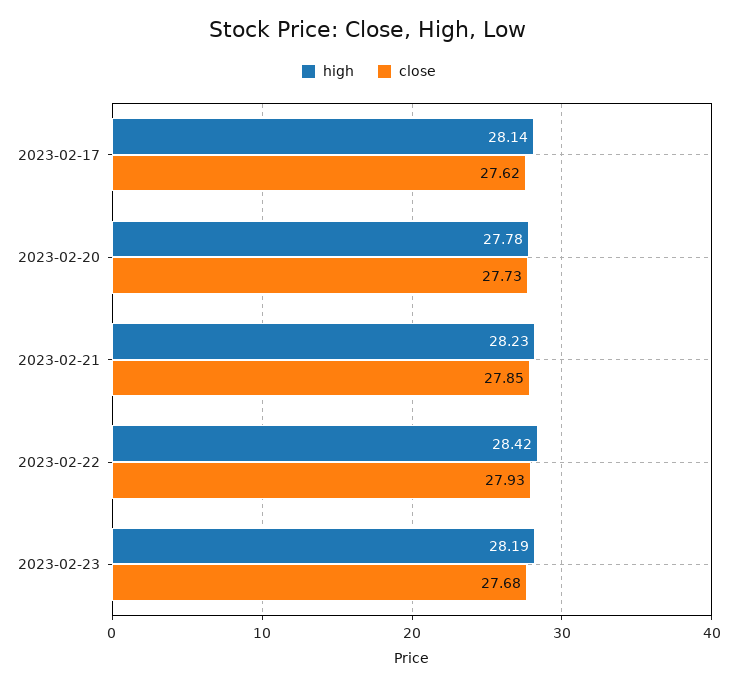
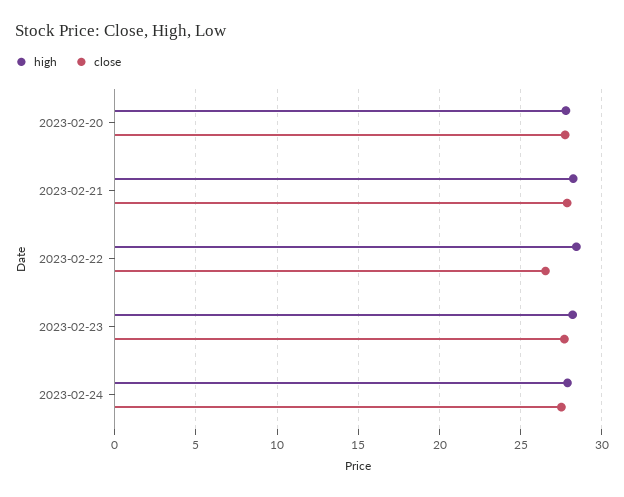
high, 2023-02-17: 28.14 -> none
close, 2023-02-17: 27.62 -> none
close, 2023-02-22: 27.93 -> 26.5
high, 2023-02-24: none -> 28
close, 2023-02-24: none -> 27.5

